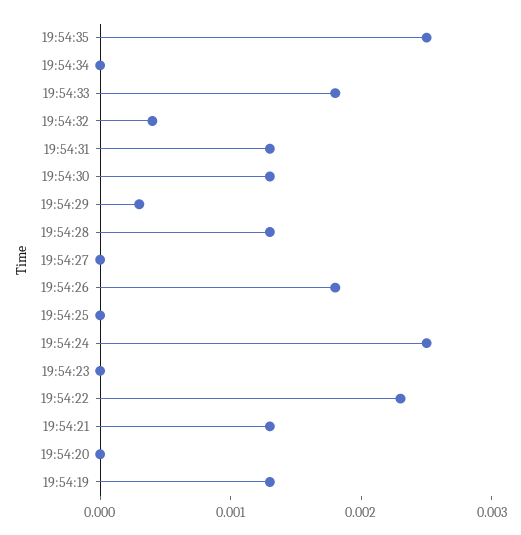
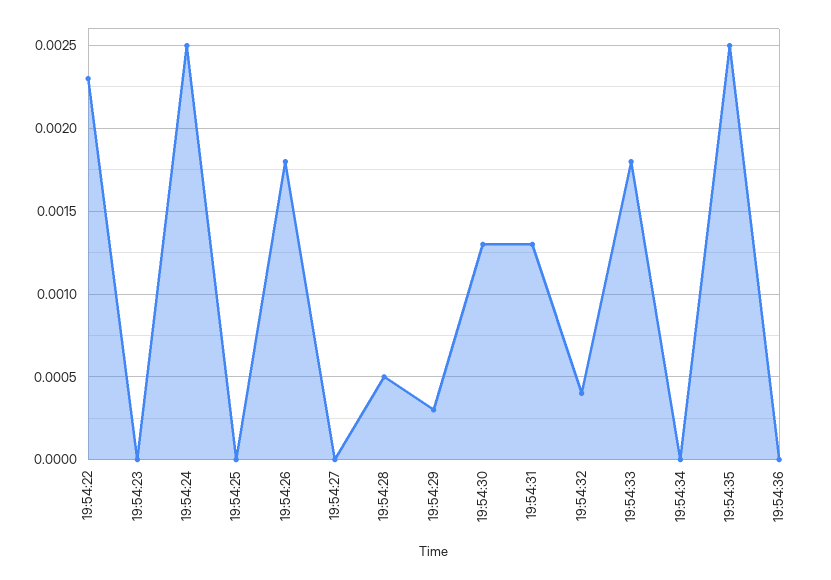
19:54:28: 0.0013 -> 0.0005
19:54:21: 0.0013 -> none
19:54:20: 0 -> none
19:54:19: 0.0013 -> none
19:54:36: none -> 0

